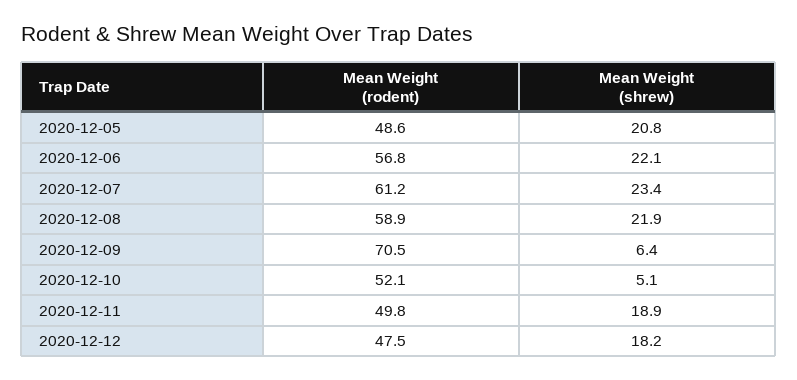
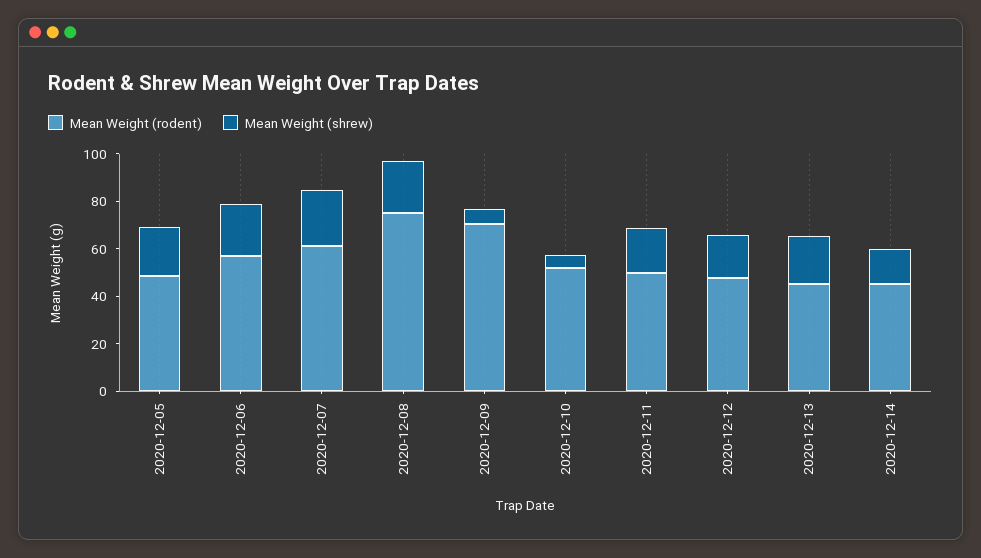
Mean Weight (rodent), 2020-12-08: 58.9 -> 75
Mean Weight (rodent), 2020-12-13: none -> 45
Mean Weight (shrew), 2020-12-13: none -> 20
Mean Weight (rodent), 2020-12-14: none -> 45
Mean Weight (shrew), 2020-12-14: none -> 15

